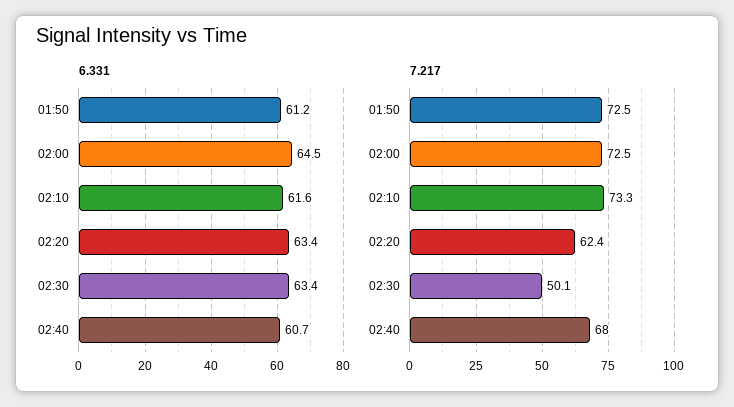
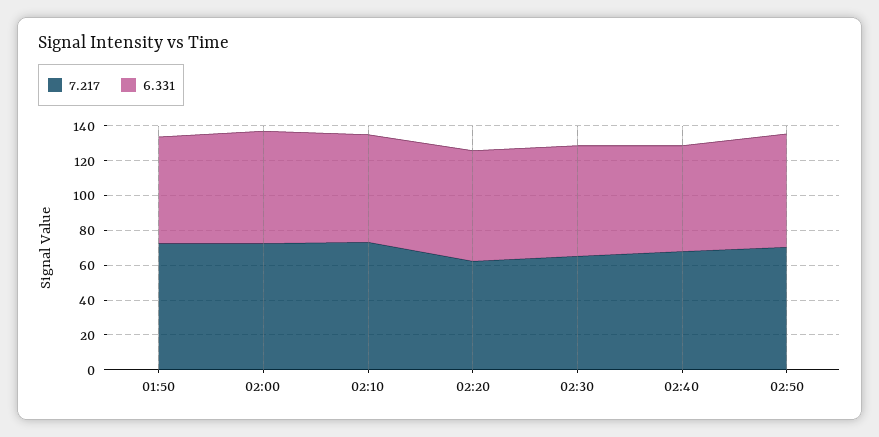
7.217, 02:30: 50.1 -> 65
7.217, 02:50: none -> 70
6.331, 02:50: none -> 65

